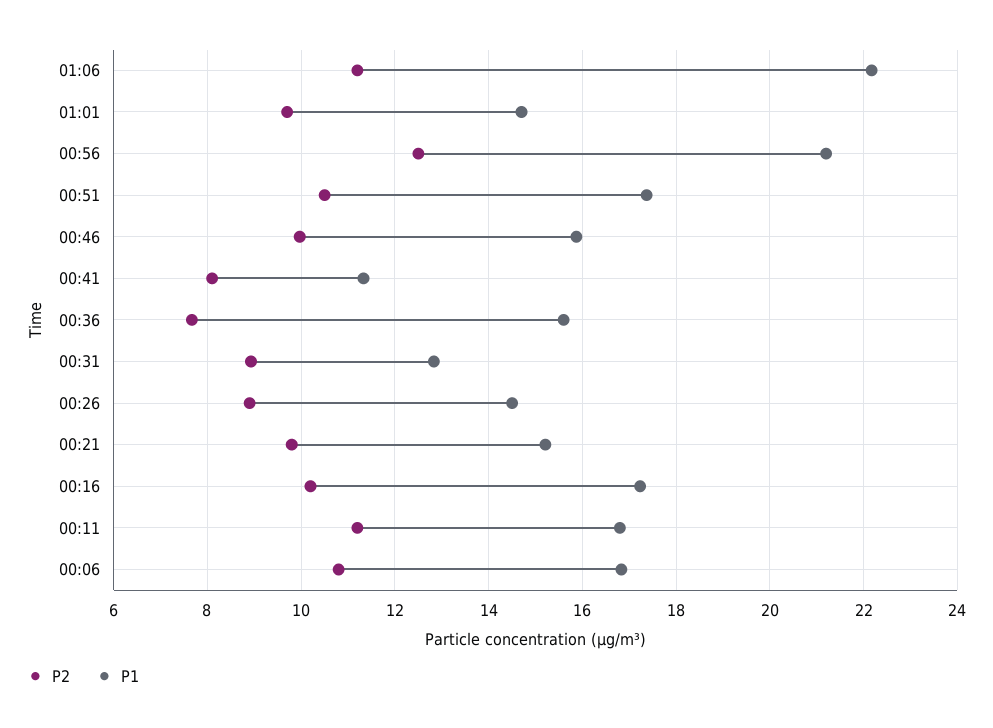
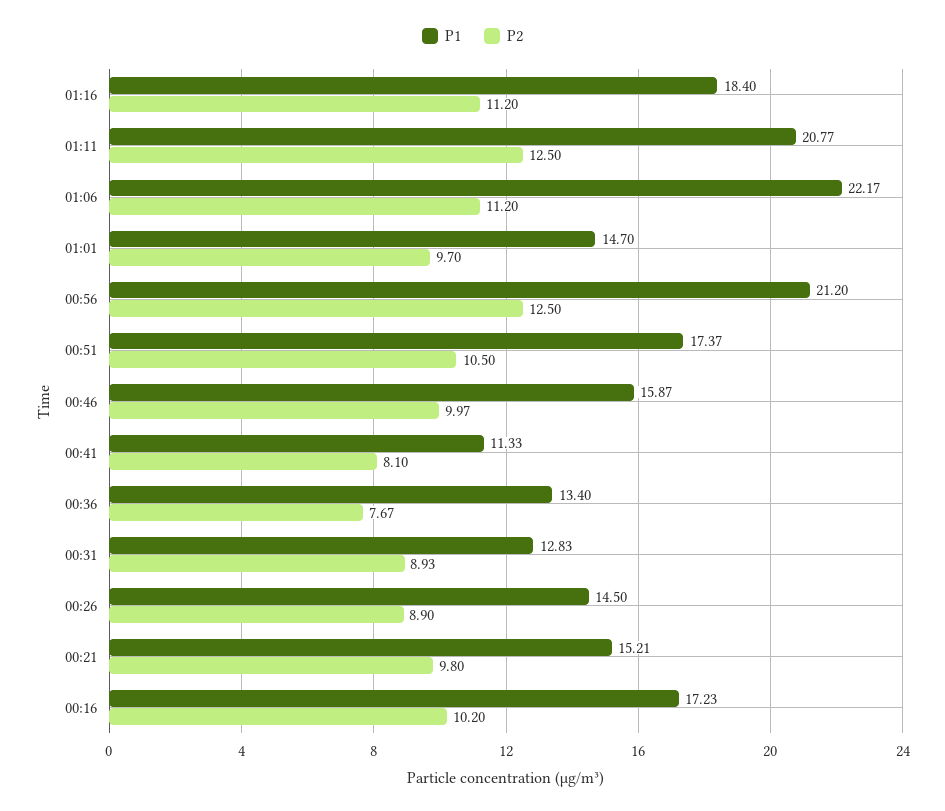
P1, 00:36: 15.6 -> 13.4
P2, 00:11: 11.2 -> none
P1, 00:11: 16.8 -> none
P2, 00:06: 10.8 -> none
P1, 00:06: 16.8 -> none
P1, 01:16: none -> 18.4
P2, 01:16: none -> 11.2
P1, 01:11: none -> 20.77
P2, 01:11: none -> 12.5

